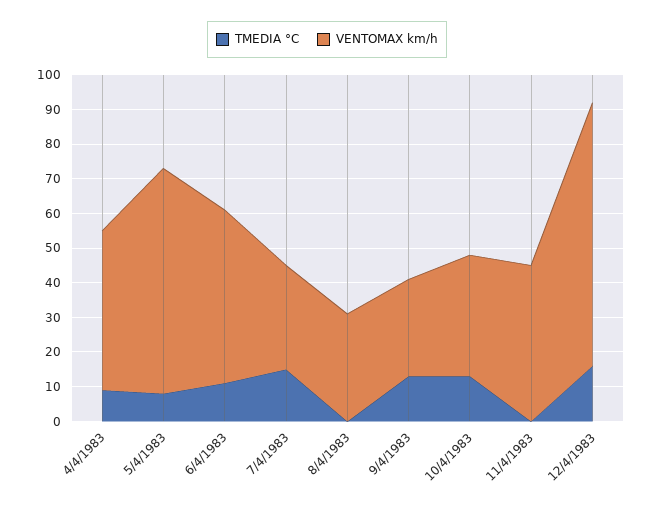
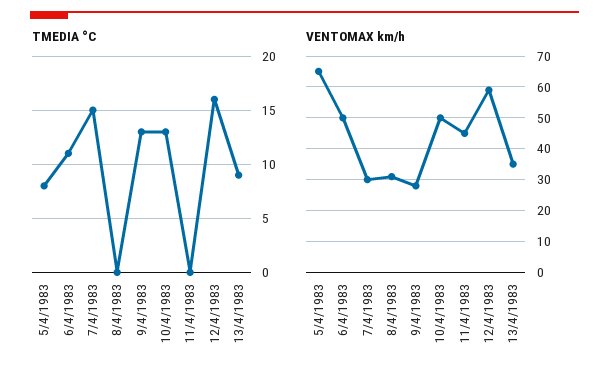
TMEDIA °C, 4/4/1983: 10 -> none
VENTOMAX km/h, 4/4/1983: 45 -> none
VENTOMAX km/h, 10/4/1983: 35 -> 50
VENTOMAX km/h, 12/4/1983: 75 -> 60
TMEDIA °C, 13/4/1983: none -> 9
VENTOMAX km/h, 13/4/1983: none -> 35

